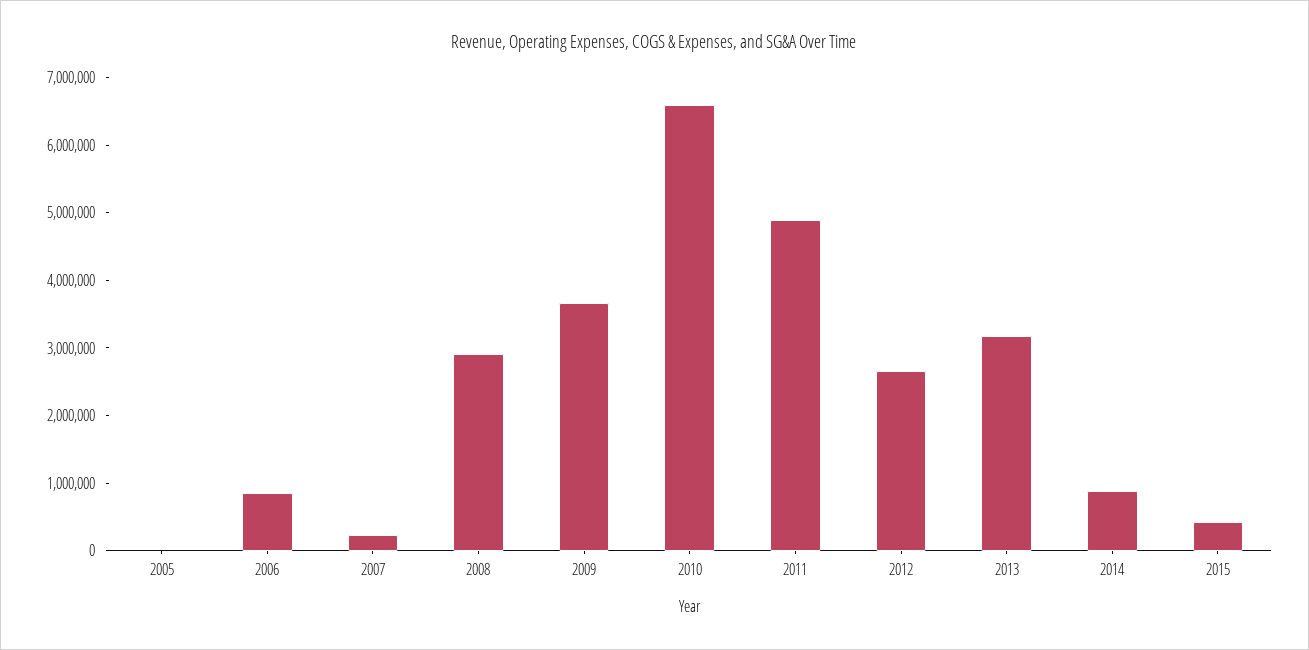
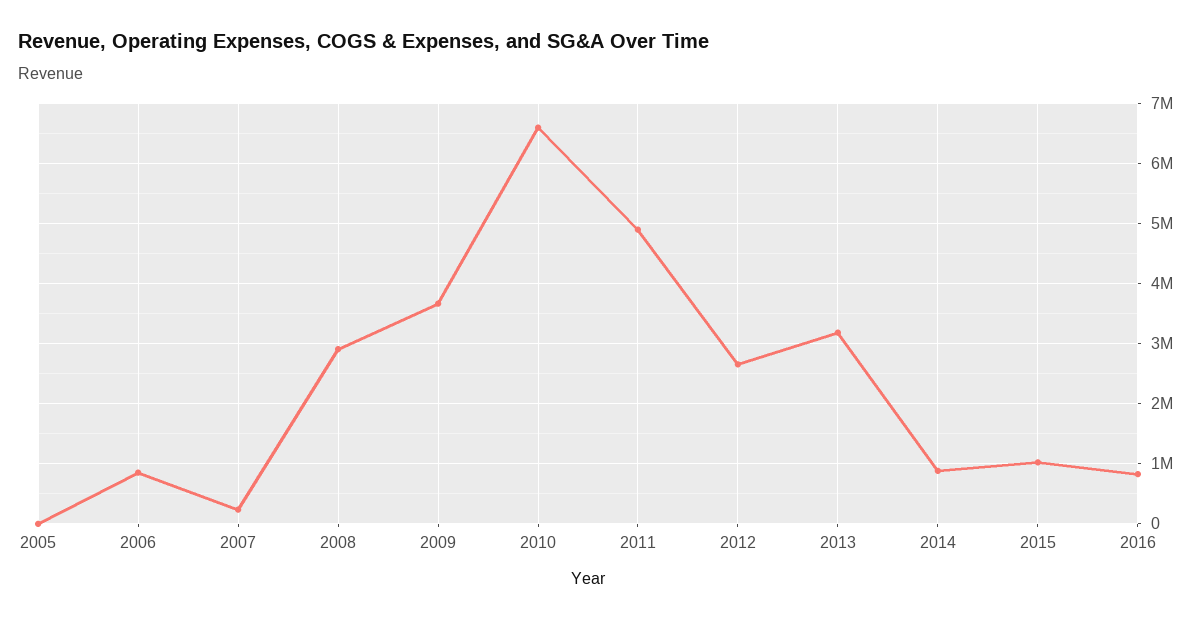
2015: 400000 -> 1000000
2016: none -> 800000

